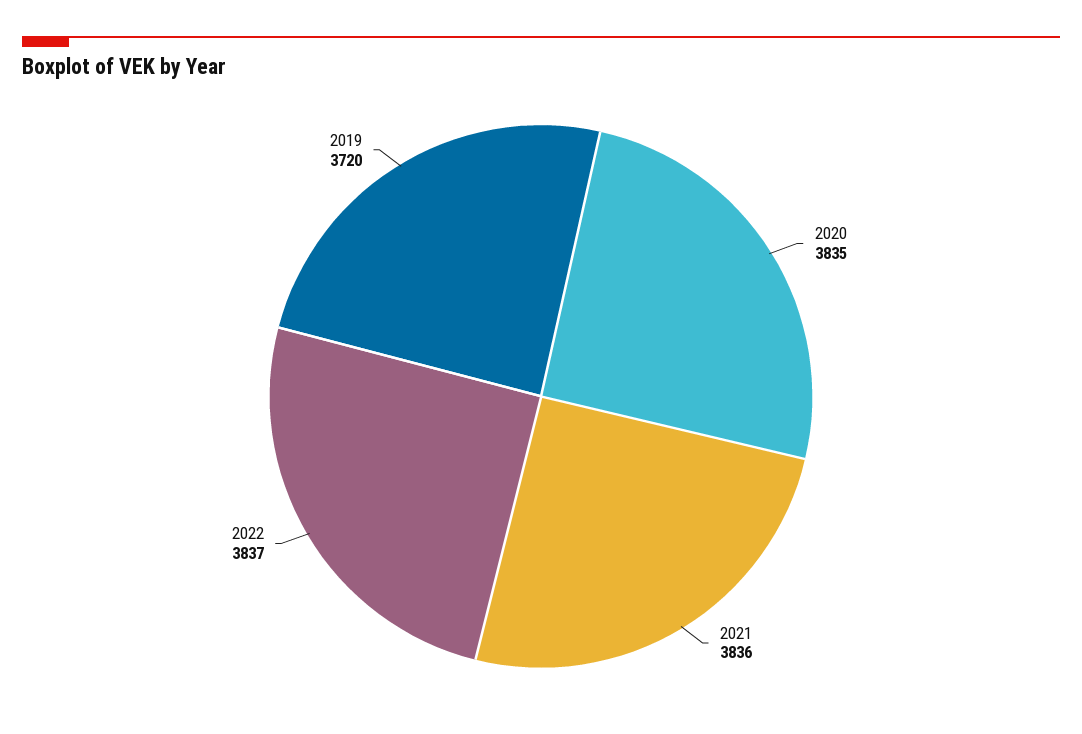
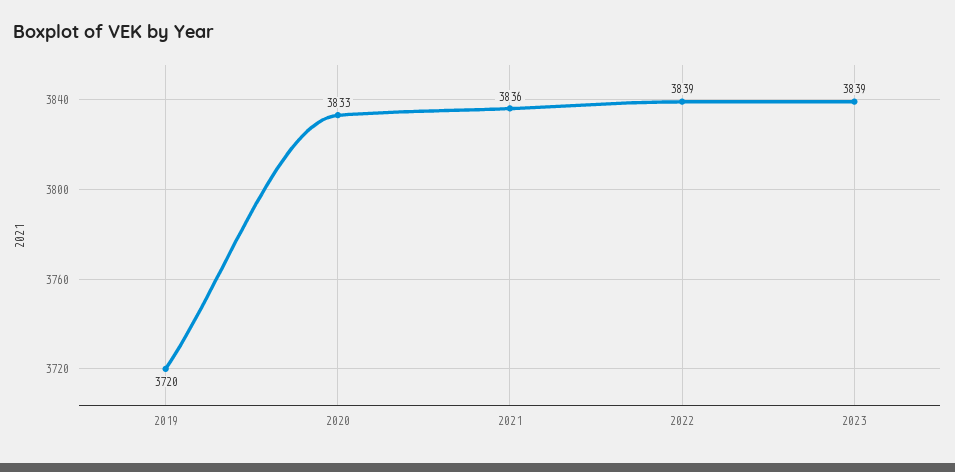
2020: 3835 -> 3833
2022: 3837 -> 3839
2023: none -> 3839

